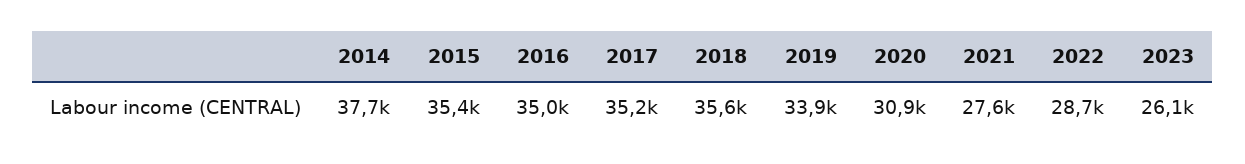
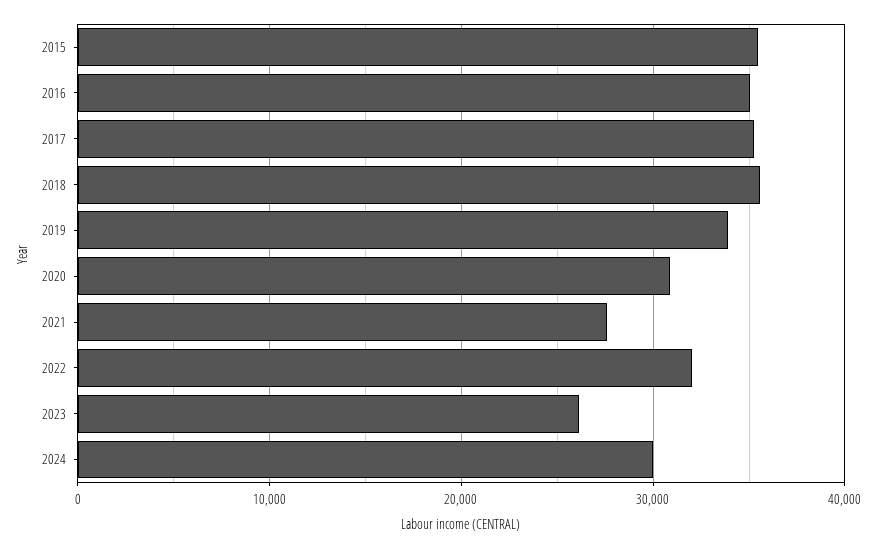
2014: 37700 -> none
2022: 28700 -> 32000
2024: none -> 30000

